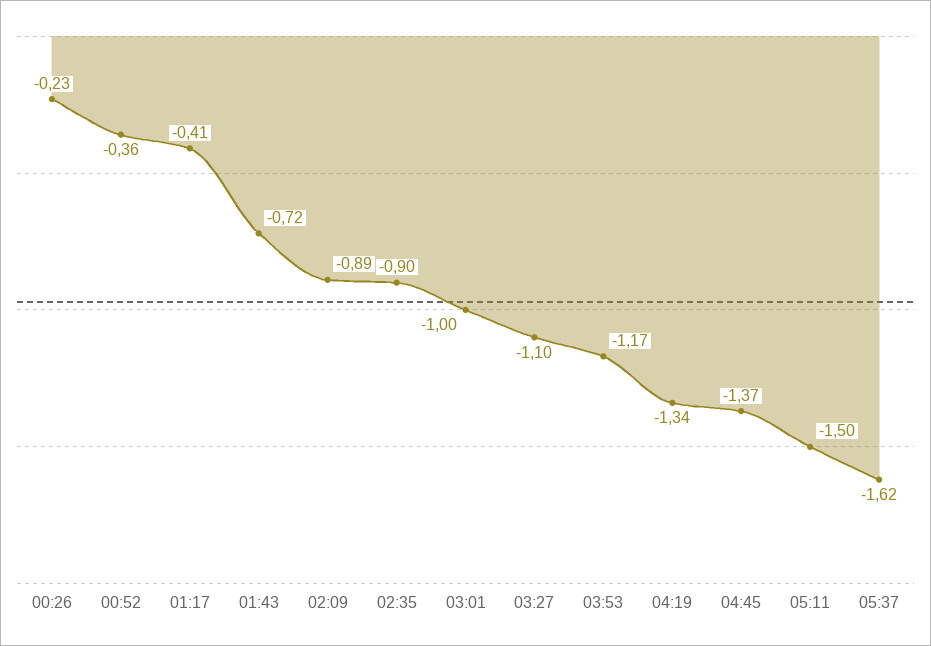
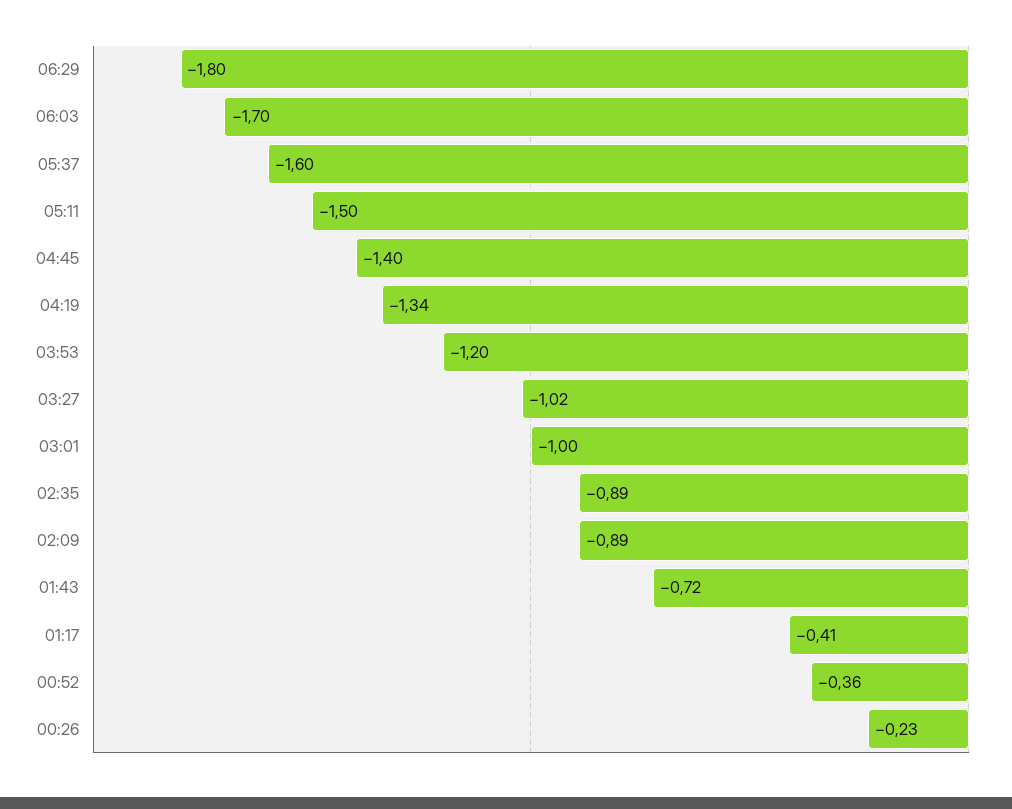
02:35: -0.9 -> -0.89
03:27: -1.1 -> -1.02
03:53: -1.17 -> -1.2
04:45: -1.37 -> -1.4
05:37: -1.62 -> -1.6
06:29: none -> -1.8
06:03: none -> -1.7

